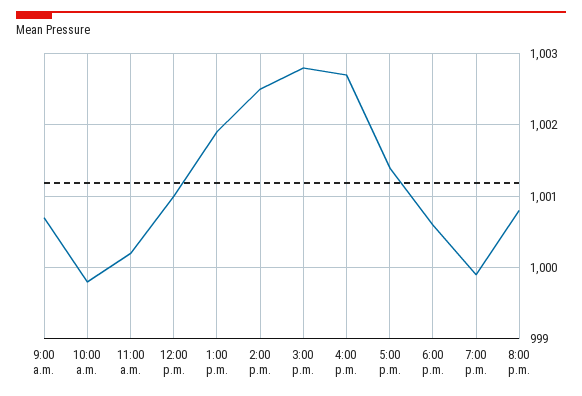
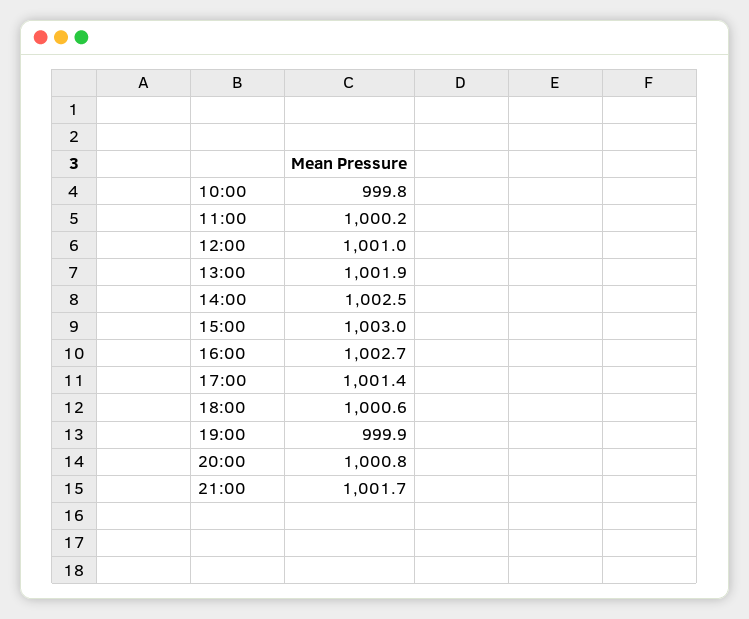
9:00 a.m.: 1000.7 -> none
3:00 p.m.: 1002.8 -> 1003
21:00: none -> 1001.7

